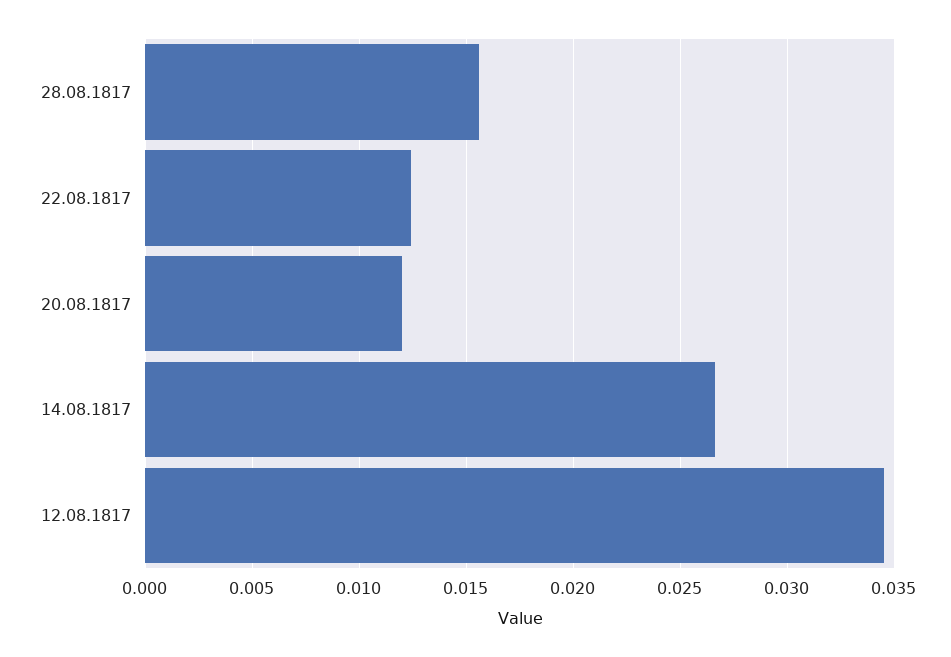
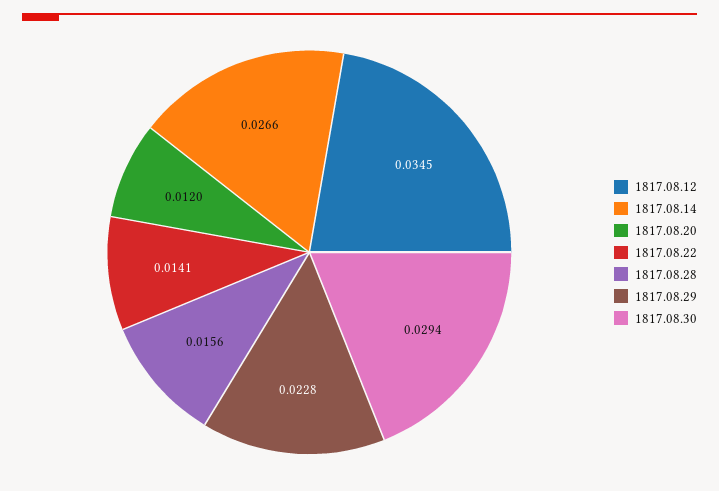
22.08.1817: 0.0125 -> 0.0141
1817.08.29: none -> 0.0228
1817.08.30: none -> 0.0294

